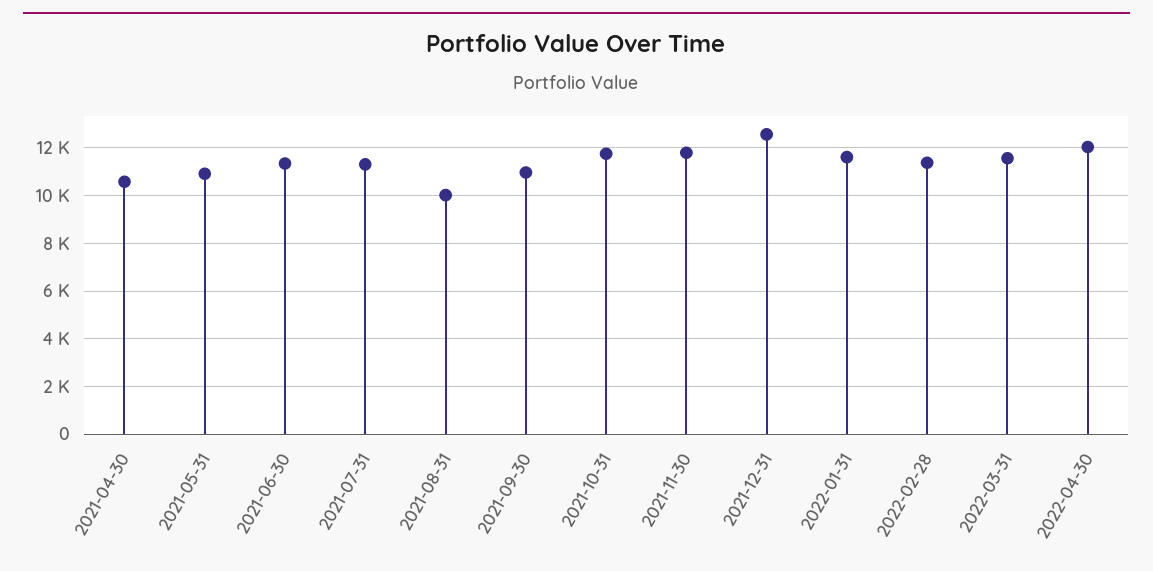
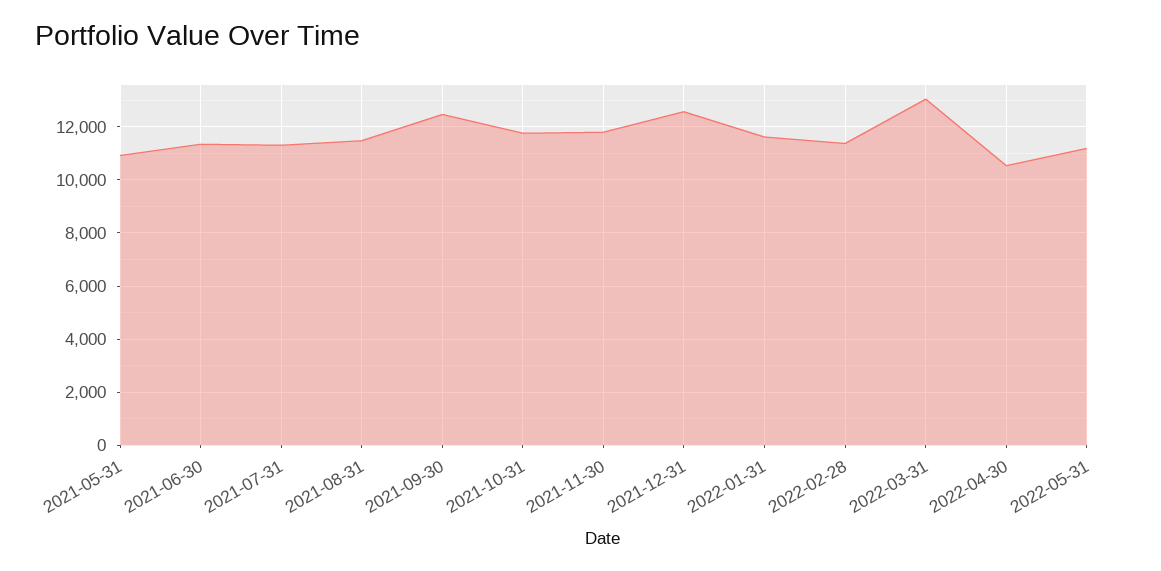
2021-04-30: 10500 -> none
2021-08-31: 10000 -> 11500
2021-09-30: 11000 -> 12500
2022-03-31: 11500 -> 13000
2022-04-30: 12000 -> 10500
2022-05-31: none -> 11250

